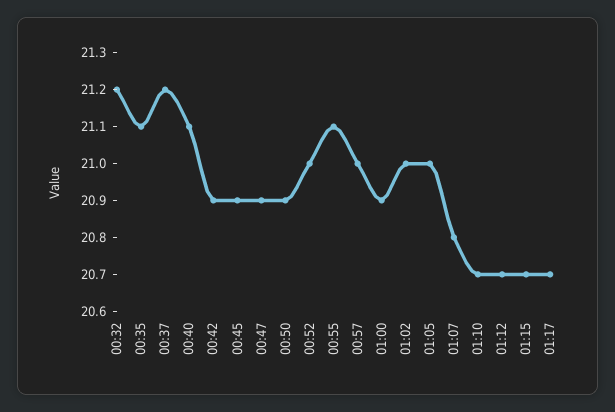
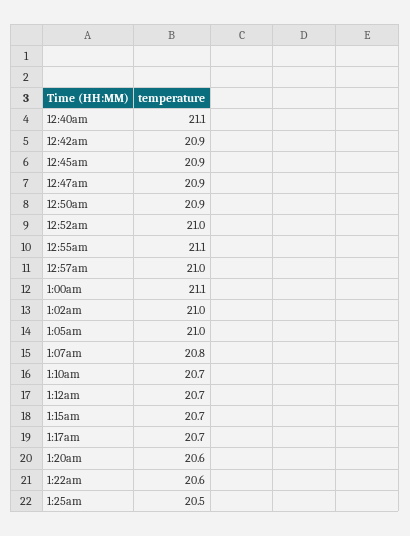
00:32: 21.2 -> none
00:35: 21.1 -> none
00:37: 21.2 -> none
01:00: 20.9 -> 21.1
1:20am: none -> 20.6
1:22am: none -> 20.6
1:25am: none -> 20.5

